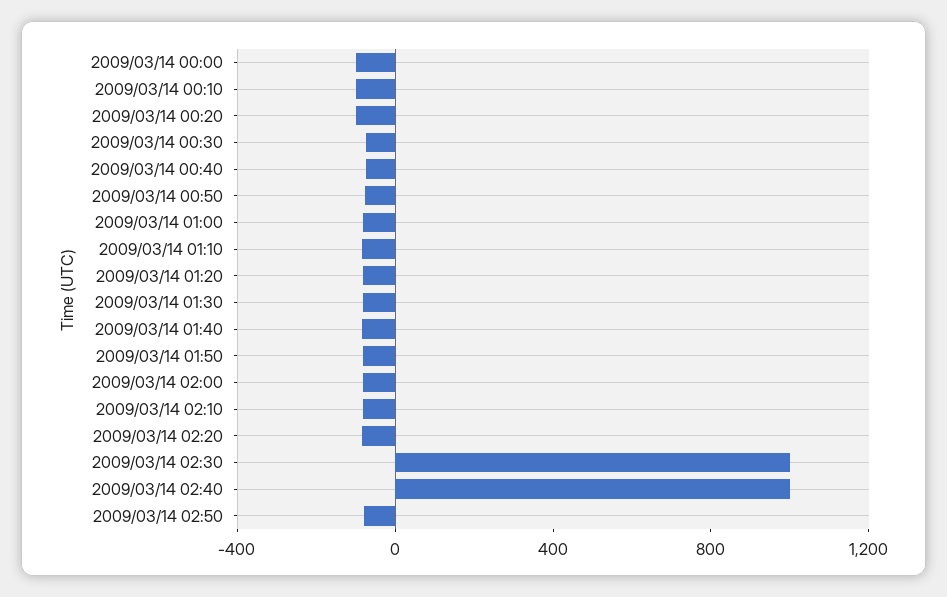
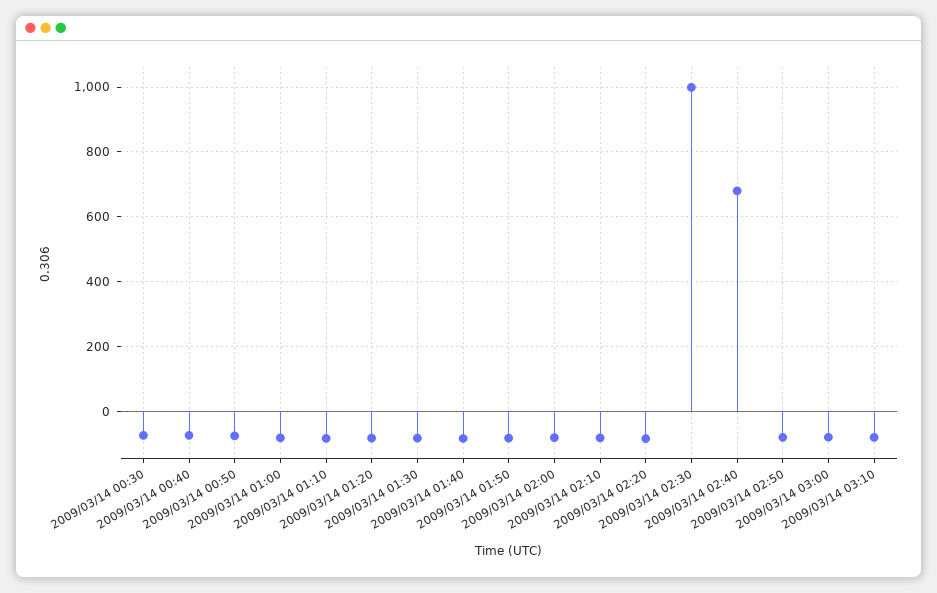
2009/03/14 00:00: -100 -> none
2009/03/14 00:10: -100 -> none
2009/03/14 00:20: -100 -> none
2009/03/14 02:40: 1000 -> 680
2009/03/14 03:00: none -> -80
2009/03/14 03:10: none -> -80

